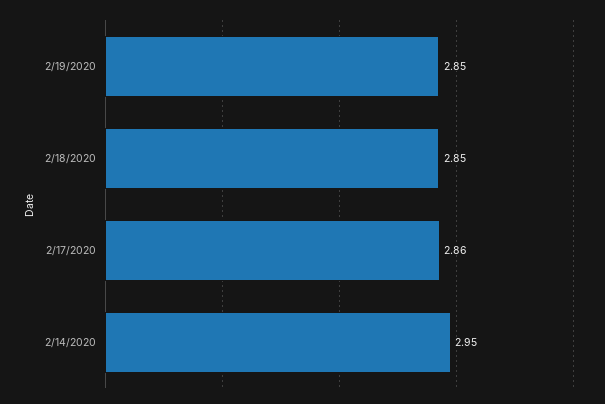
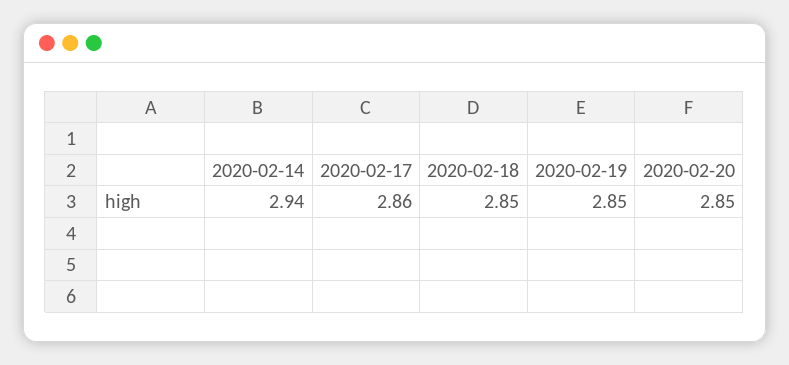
2/14/2020: 2.95 -> 2.94
2020-02-20: none -> 2.85

